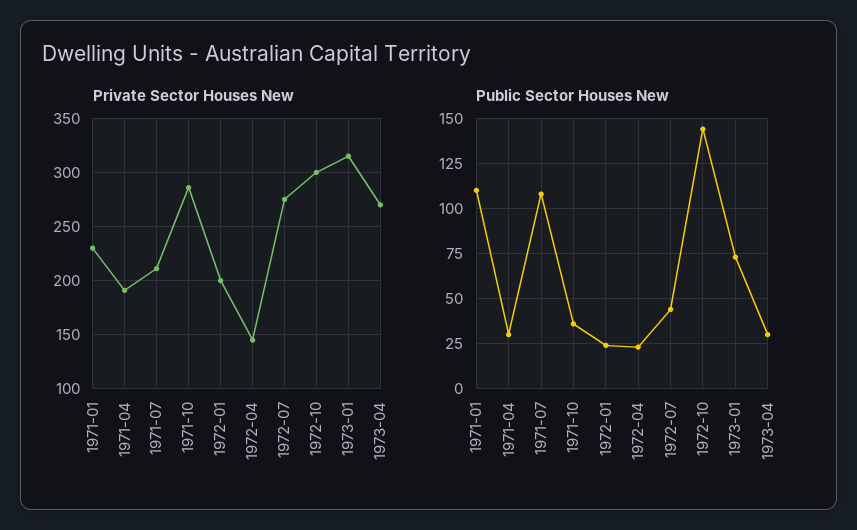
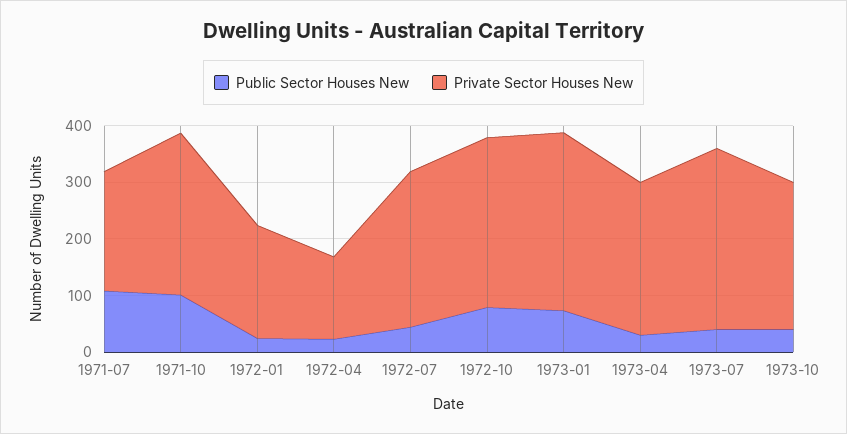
Private Sector Houses New, 1971-01: 230 -> none
Private Sector Houses New, 1971-04: 190 -> none
Public Sector Houses New, 1971-01: 110 -> none
Public Sector Houses New, 1971-04: 30 -> none
Public Sector Houses New, 1971-10: 35 -> 100
Public Sector Houses New, 1972-10: 145 -> 80
Public Sector Houses New, 1973-07: none -> 40
Private Sector Houses New, 1973-07: none -> 320
Public Sector Houses New, 1973-10: none -> 40
Private Sector Houses New, 1973-10: none -> 260

